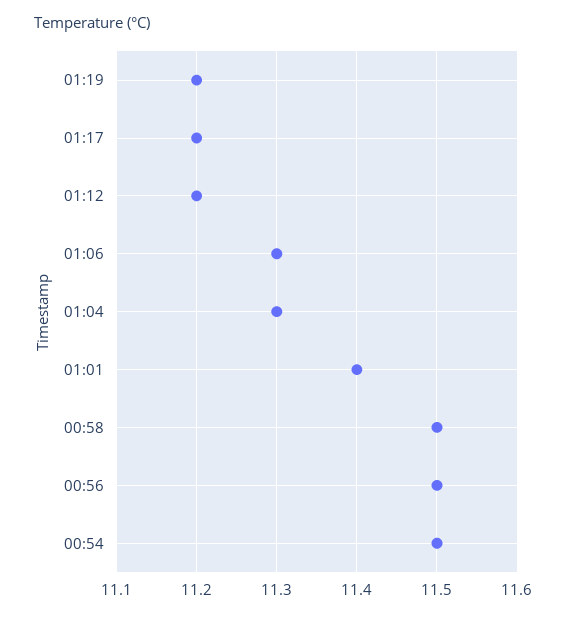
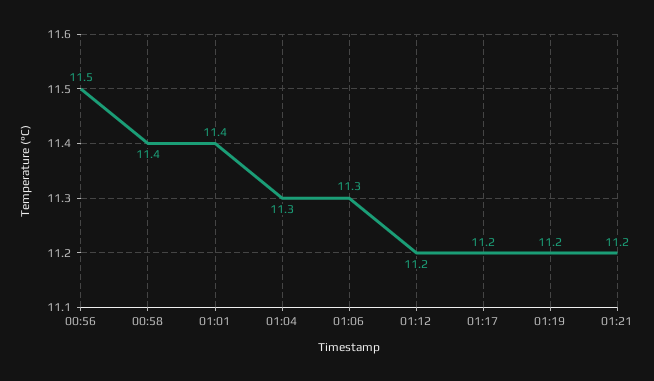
00:58: 11.5 -> 11.4
00:54: 11.5 -> none
01:21: none -> 11.2

